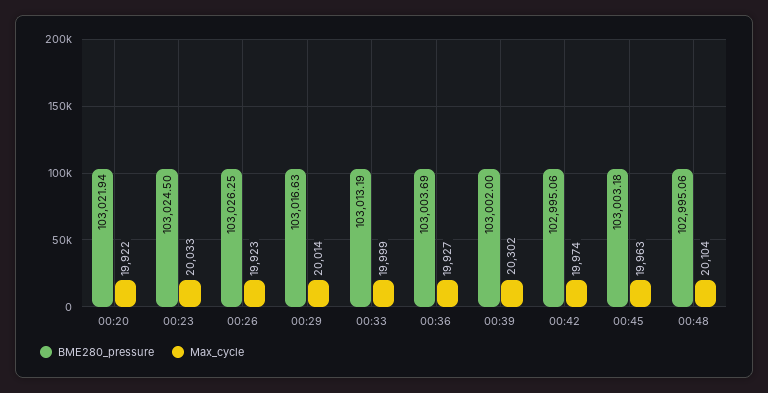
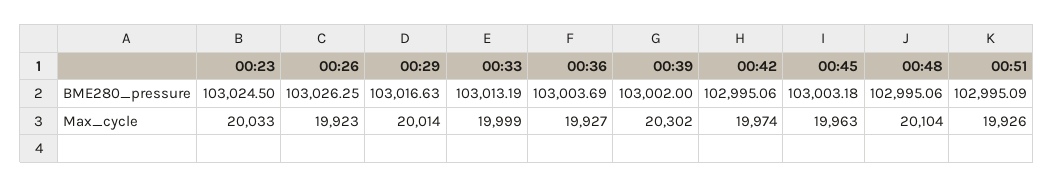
BME280_pressure, 00:20: 103021.94 -> none
Max_cycle, 00:20: 19922 -> none
BME280_pressure, 00:51: none -> 102995.09
Max_cycle, 00:51: none -> 19926

